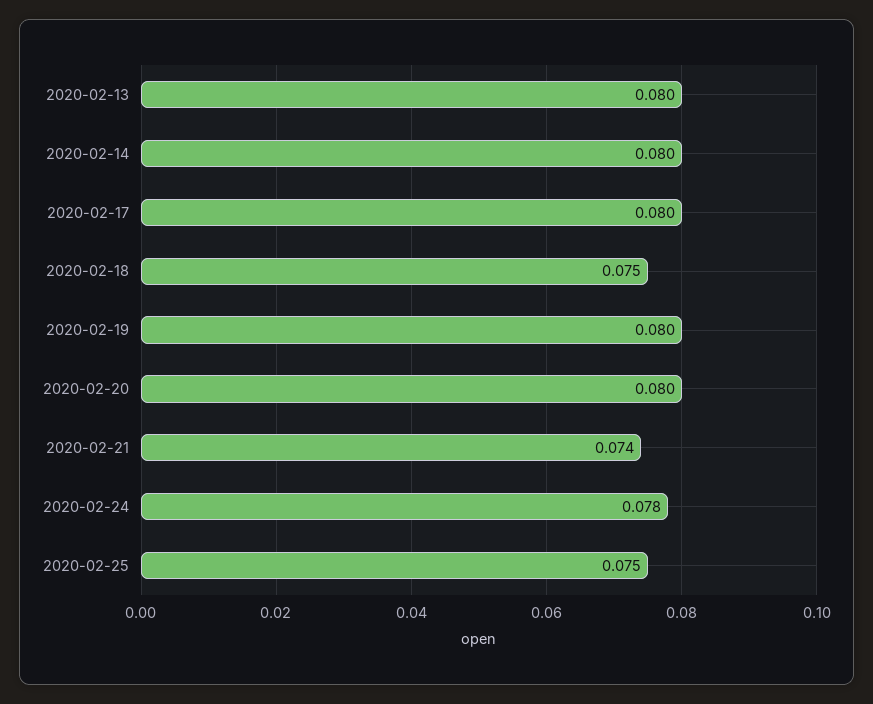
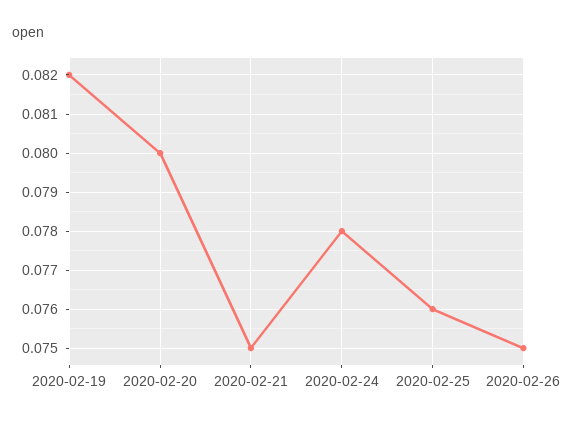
2020-02-13: 0.08 -> none
2020-02-14: 0.08 -> none
2020-02-17: 0.08 -> none
2020-02-18: 0.075 -> none
2020-02-19: 0.08 -> 0.082
2020-02-21: 0.074 -> 0.075
2020-02-25: 0.075 -> 0.076
2020-02-26: none -> 0.075

